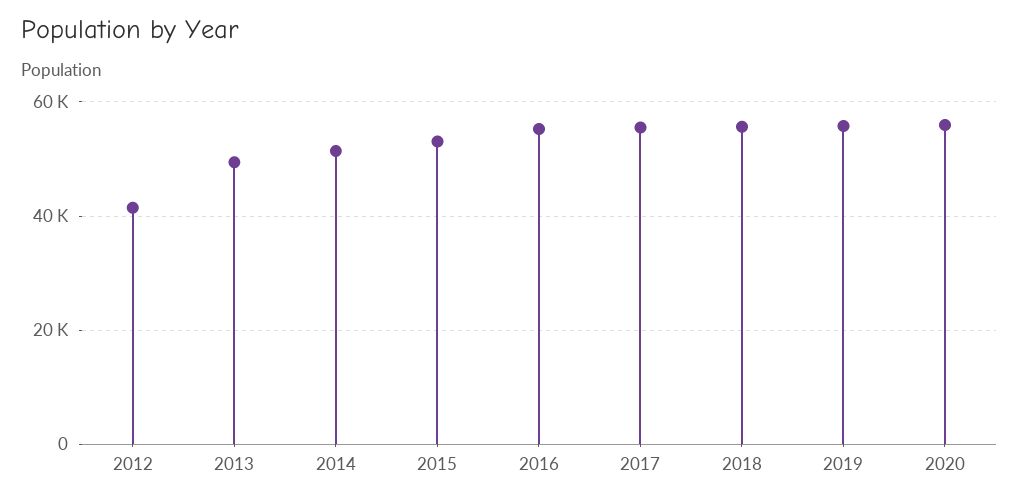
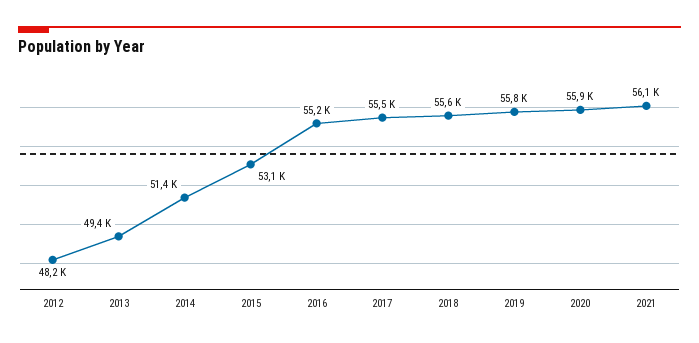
2012: 42000 -> 48200
2021: none -> 56100

